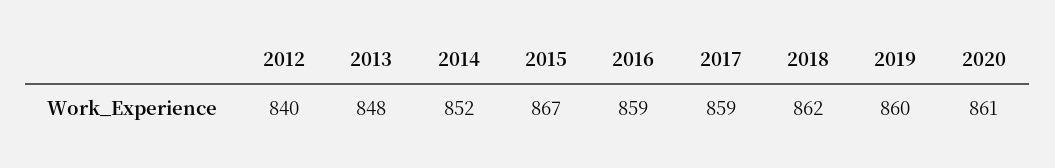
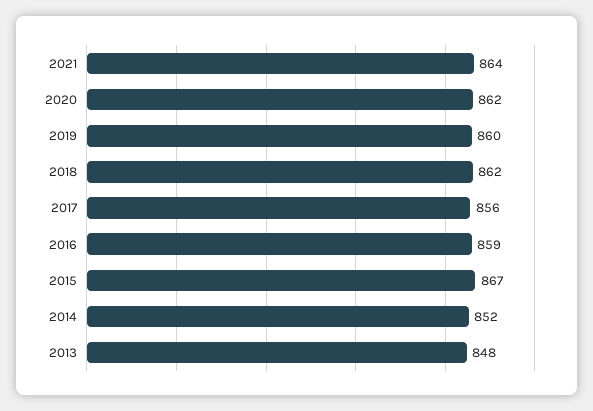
2012: 840 -> none
2017: 859 -> 856
2020: 861 -> 862
2021: none -> 864

